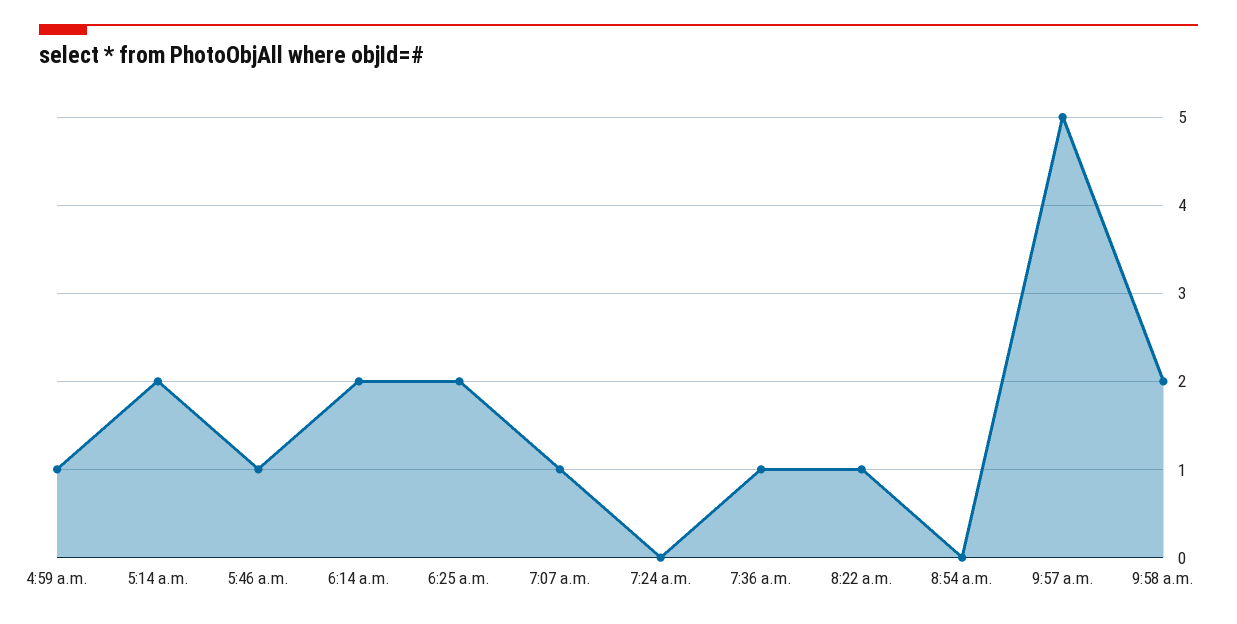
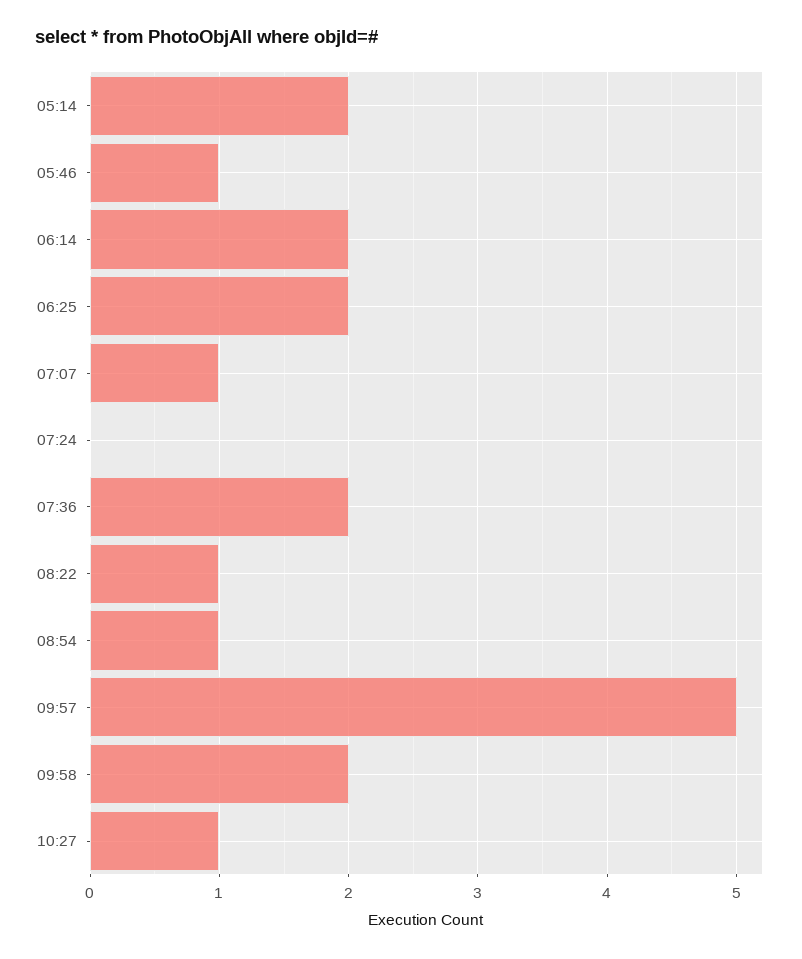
4:59 a.m.: 1 -> none
7:36 a.m.: 1 -> 2
8:54 a.m.: 0 -> 1
10:27: none -> 1

